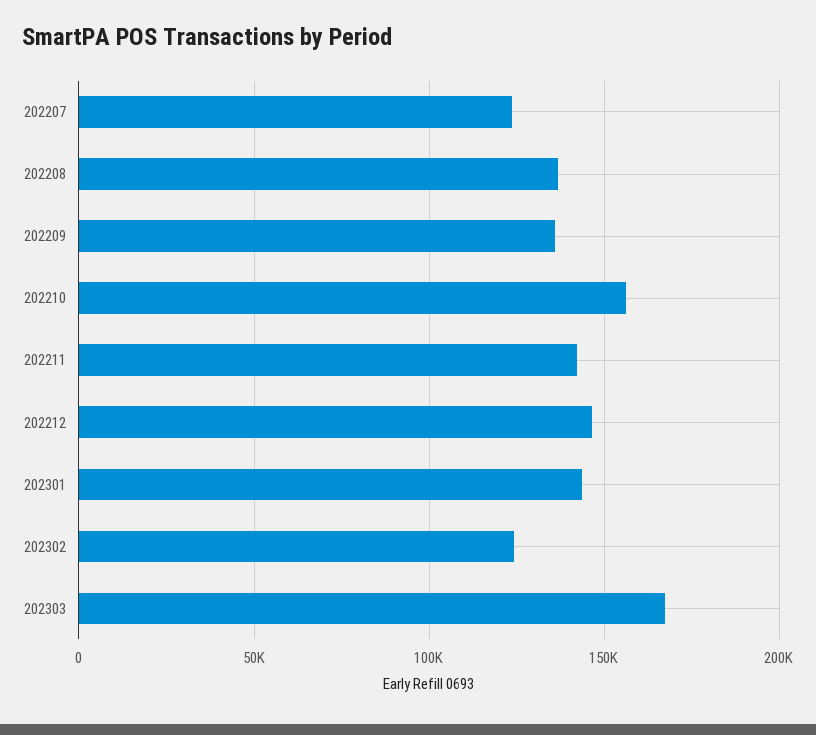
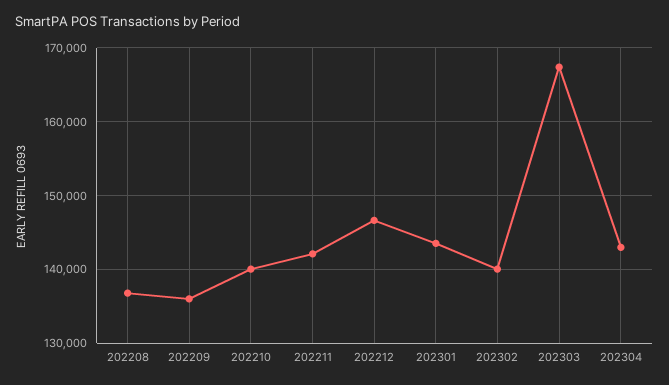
202207: 125000 -> none
202210: 155000 -> 140000
202302: 125000 -> 140000
202304: none -> 143000

